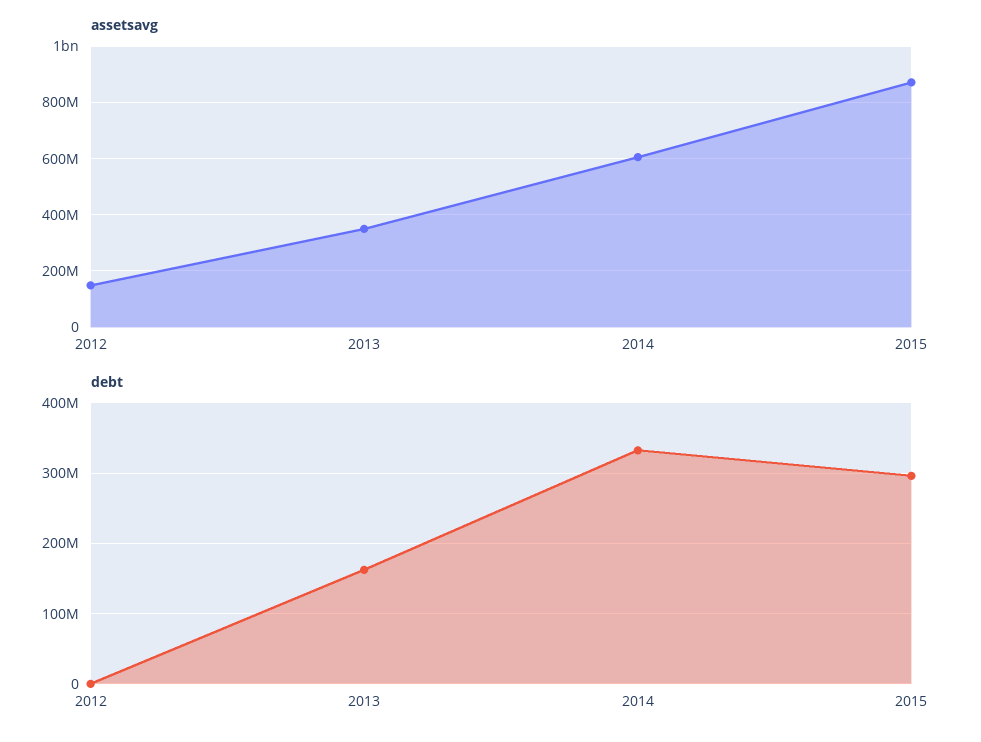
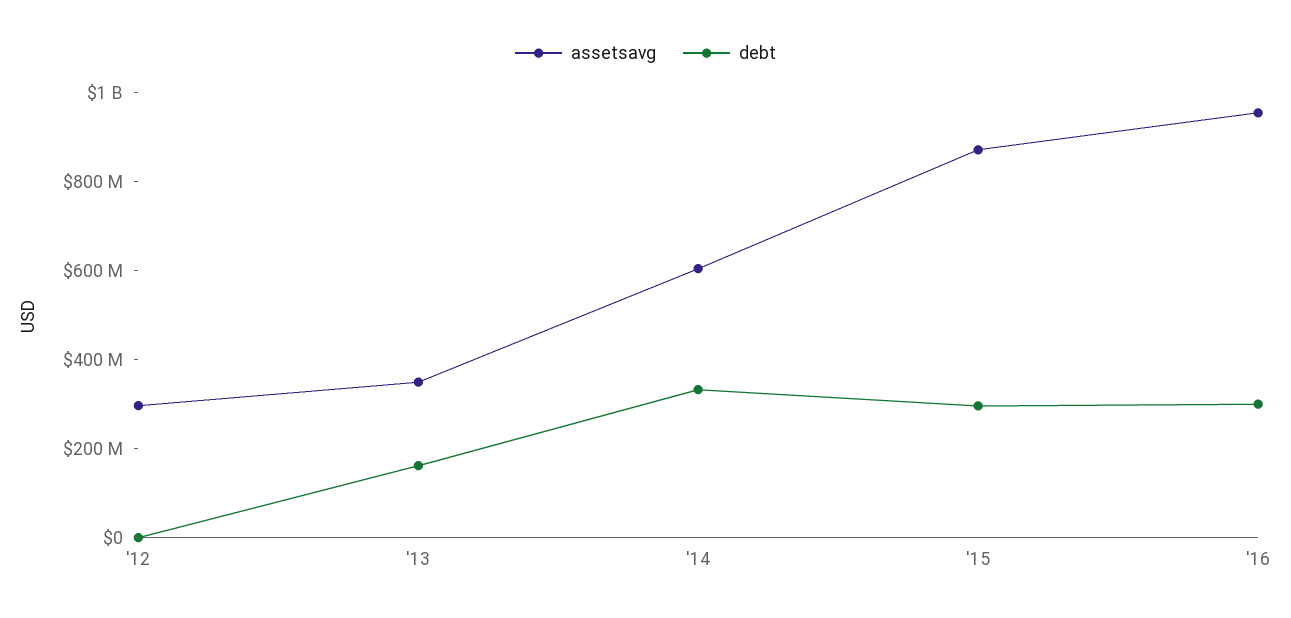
assetsavg, 2012: 150000000 -> 300000000
assetsavg, '16: none -> 950000000
debt, '16: none -> 300000000

